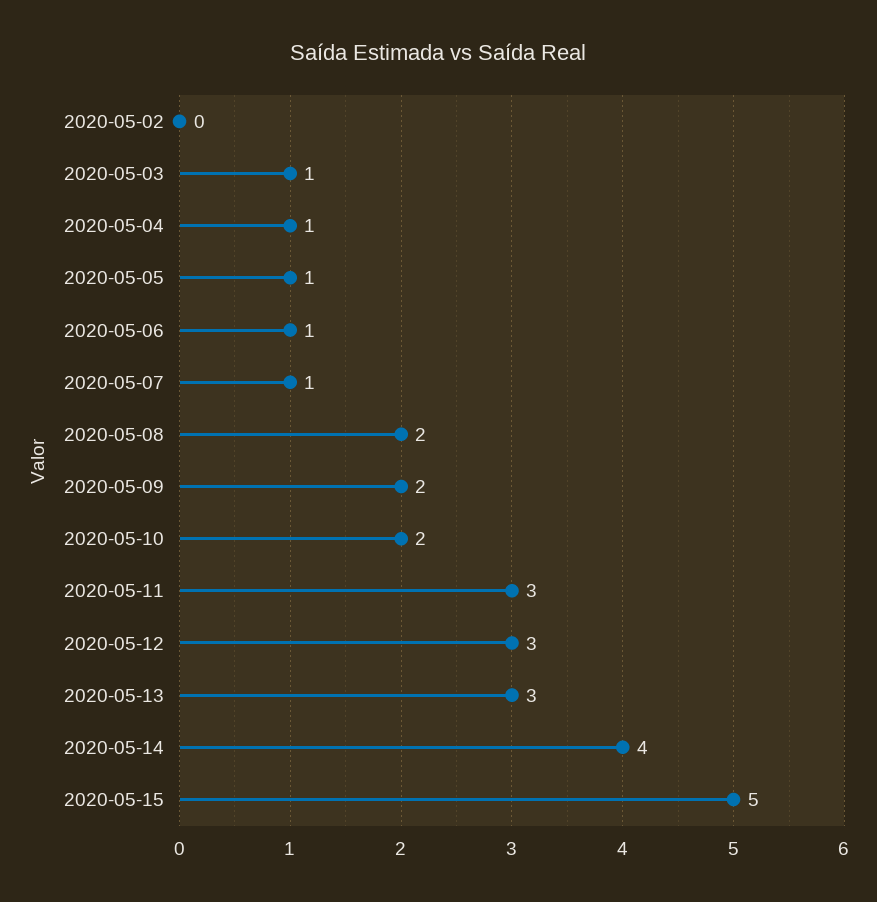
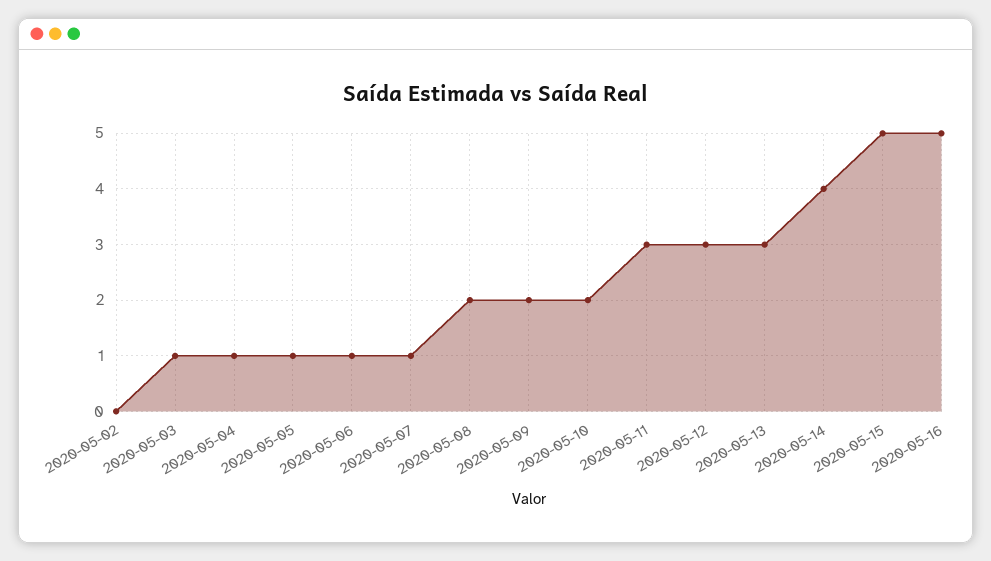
2020-05-16: none -> 5

